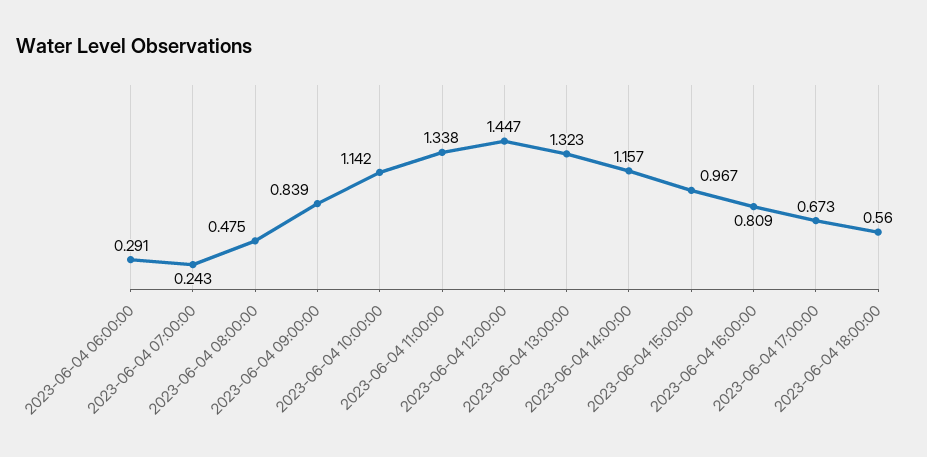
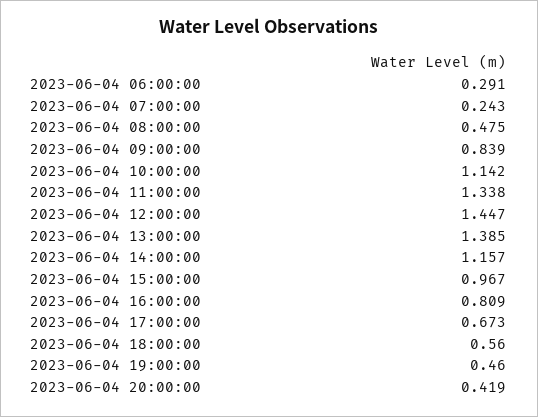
2023-06-04 13:00:00: 1.323 -> 1.385
2023-06-04 19:00:00: none -> 0.46
2023-06-04 20:00:00: none -> 0.419

